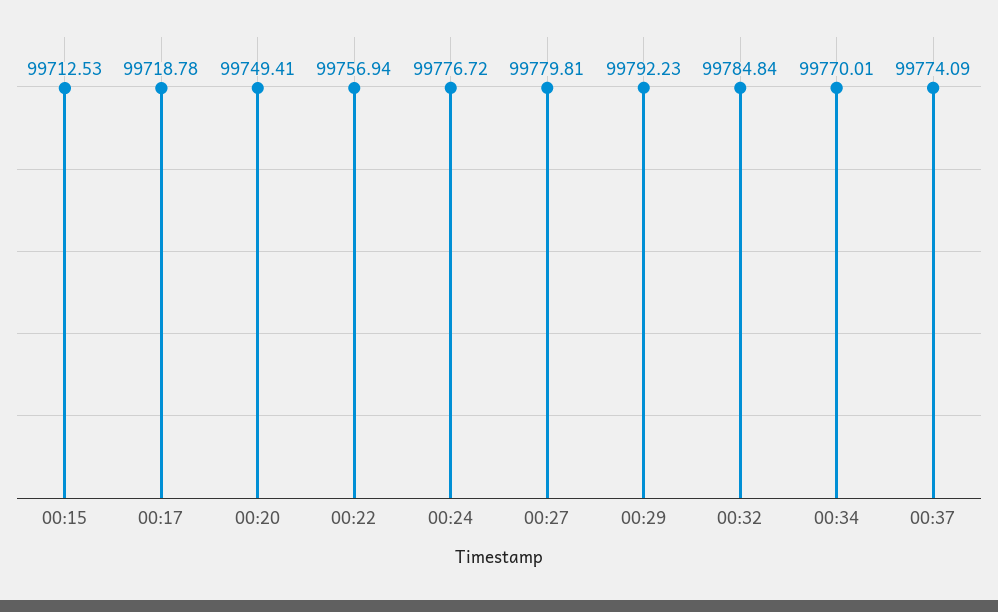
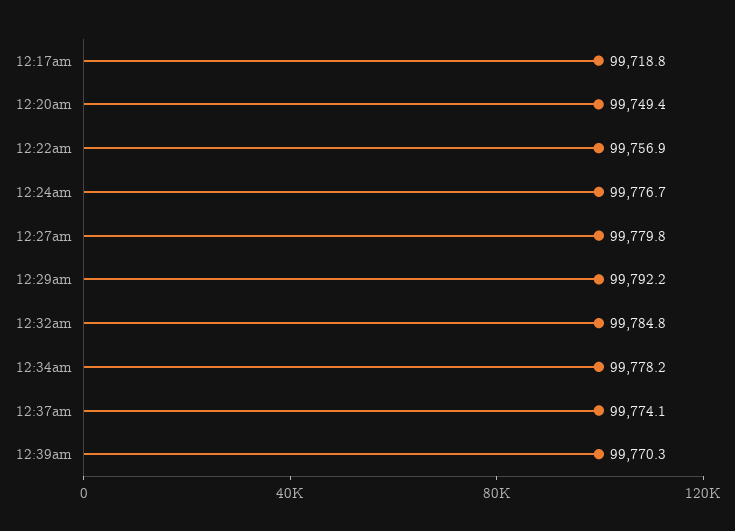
00:15: 99712.53 -> none
00:34: 99770.01 -> 99778.2
12:39am: none -> 99770.3

